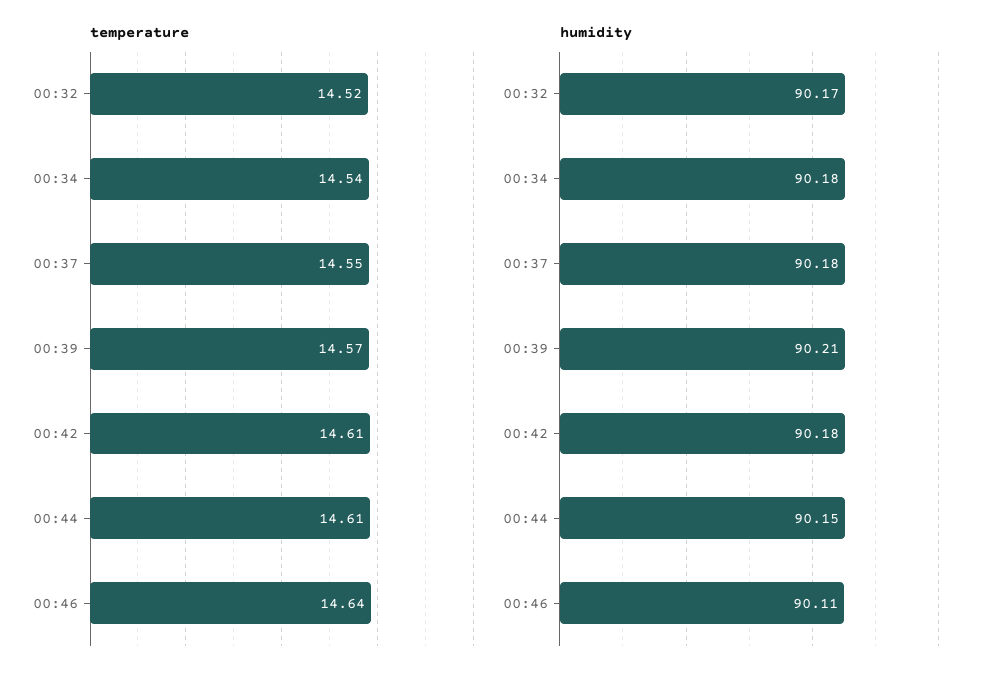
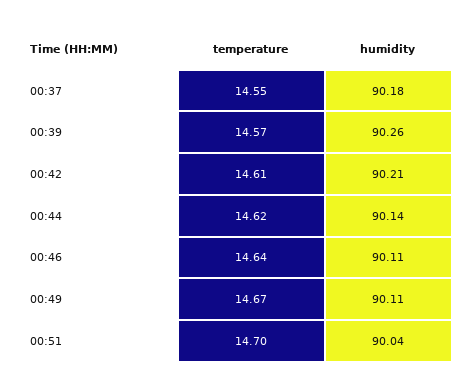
temperature, 00:32: 14.52 -> none
temperature, 00:34: 14.54 -> none
temperature, 00:44: 14.61 -> 14.62
humidity, 00:32: 90.17 -> none
humidity, 00:34: 90.18 -> none
humidity, 00:39: 90.21 -> 90.26
humidity, 00:42: 90.18 -> 90.21
humidity, 00:44: 90.15 -> 90.14
temperature, 00:49: none -> 14.67
humidity, 00:49: none -> 90.11
temperature, 00:51: none -> 14.7
humidity, 00:51: none -> 90.04

